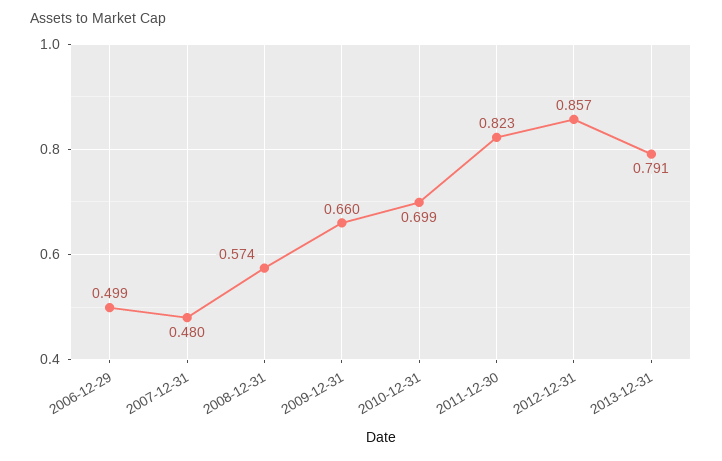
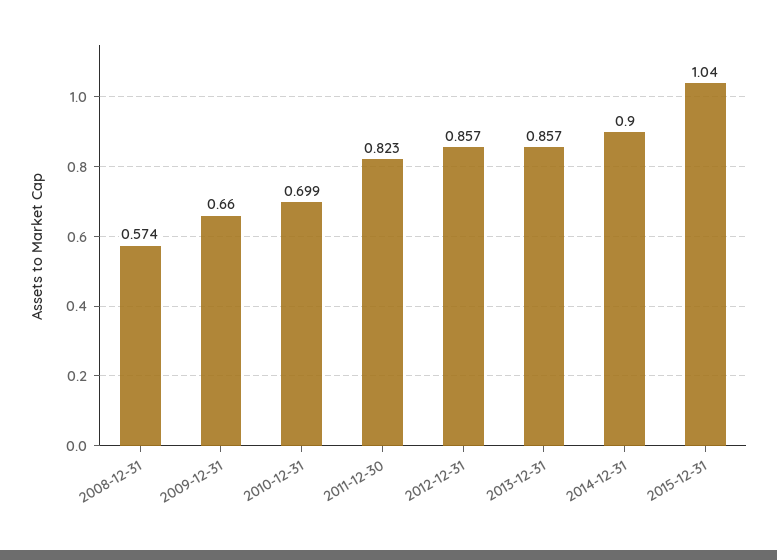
2006-12-29: 0.499 -> none
2007-12-31: 0.48 -> none
2013-12-31: 0.791 -> 0.857
2014-12-31: none -> 0.9
2015-12-31: none -> 1.04

